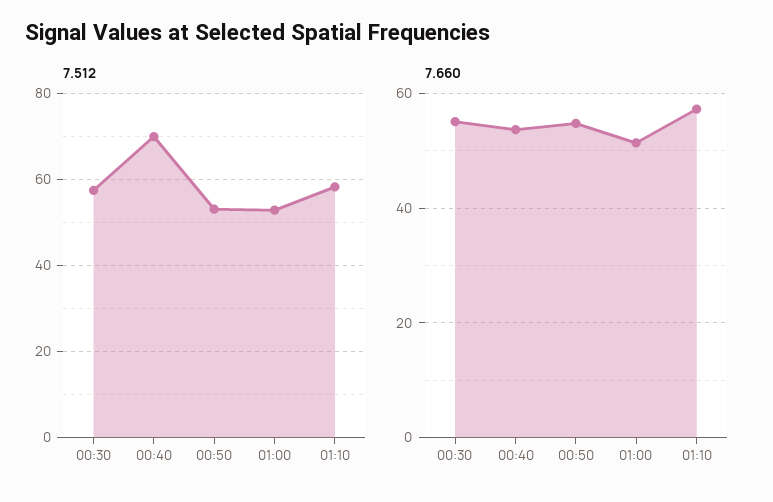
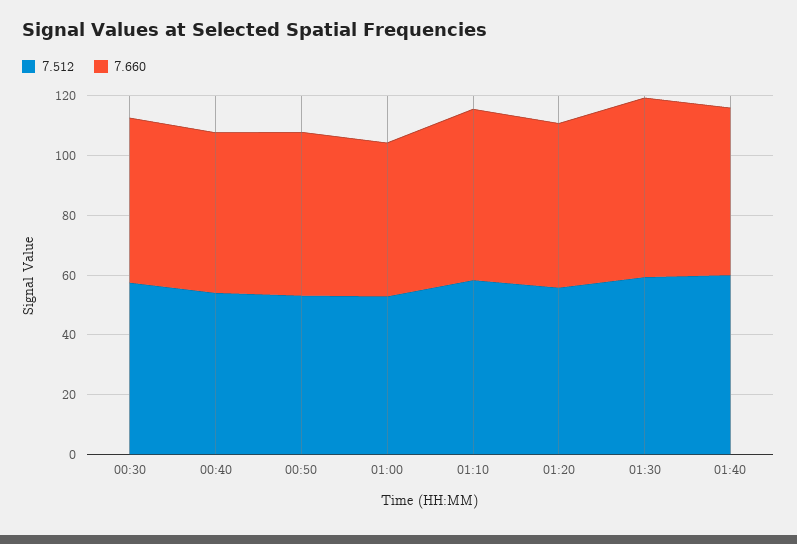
7.512, 00:40: 70 -> 55
7.512, 01:20: none -> 55
7.660, 01:20: none -> 55
7.512, 01:30: none -> 60
7.660, 01:30: none -> 60
7.512, 01:40: none -> 60
7.660, 01:40: none -> 55

